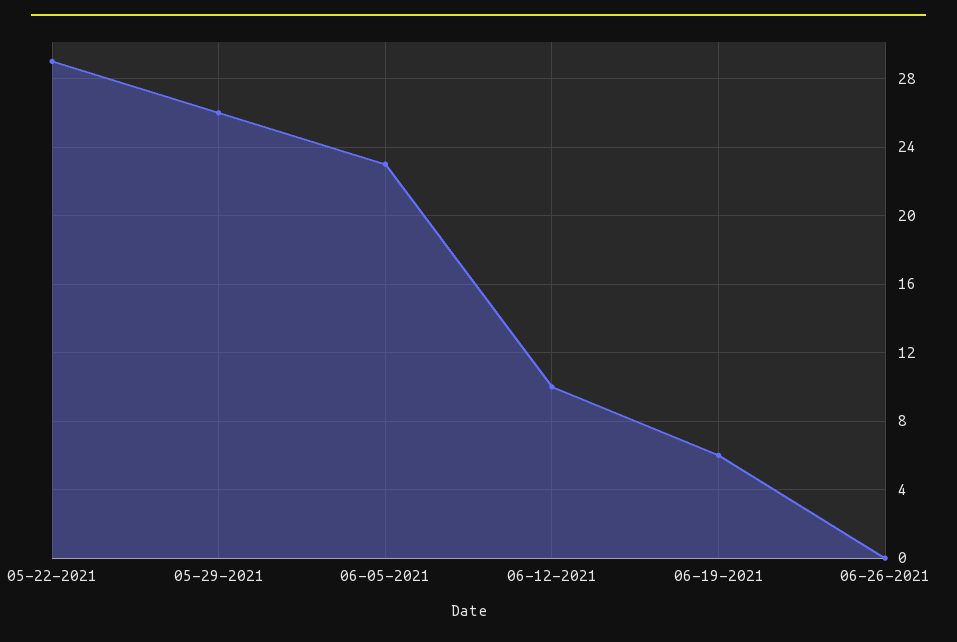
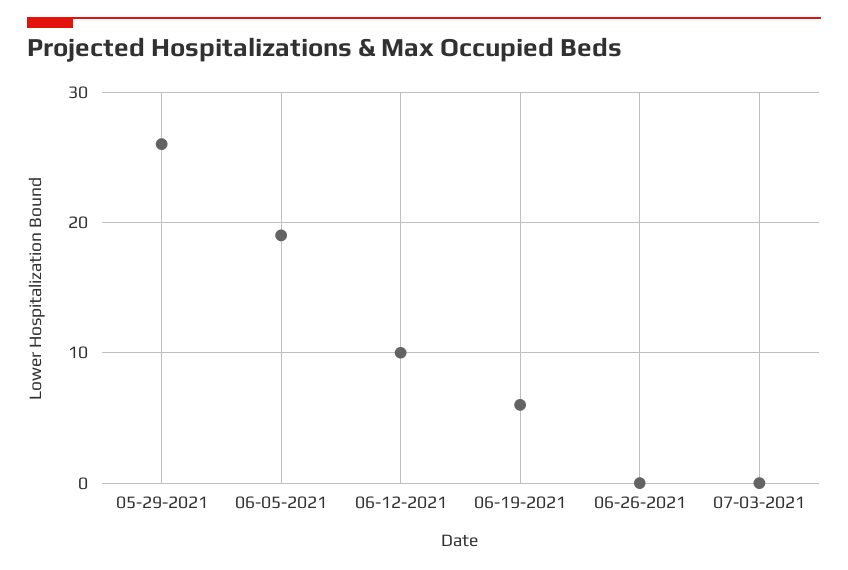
05-22-2021: 29 -> none
06-05-2021: 23 -> 19
07-03-2021: none -> 0

